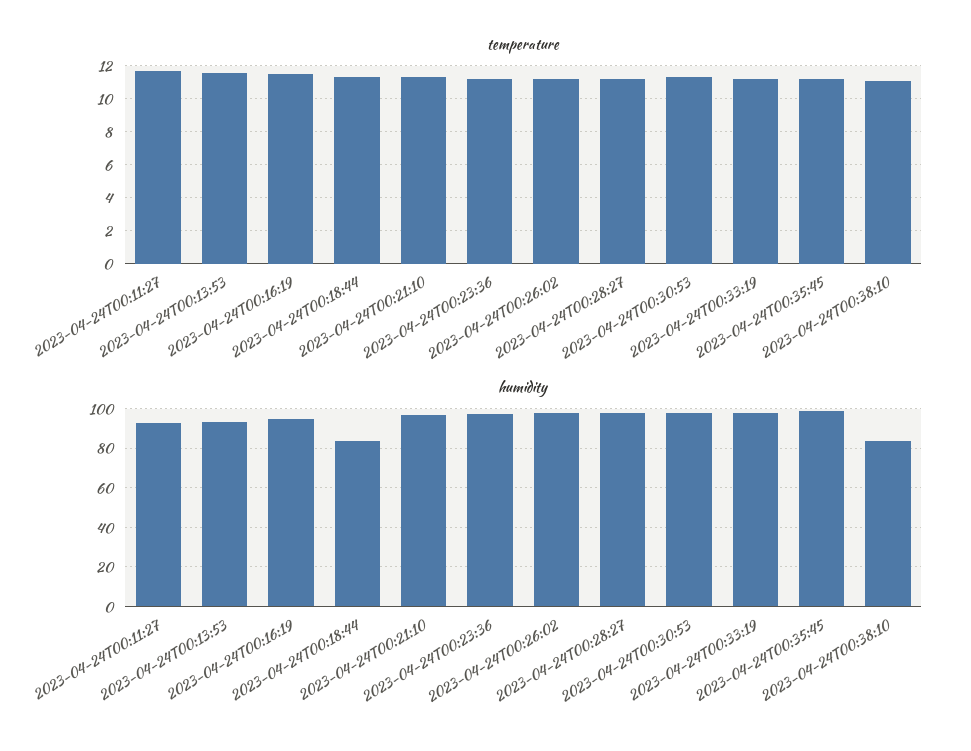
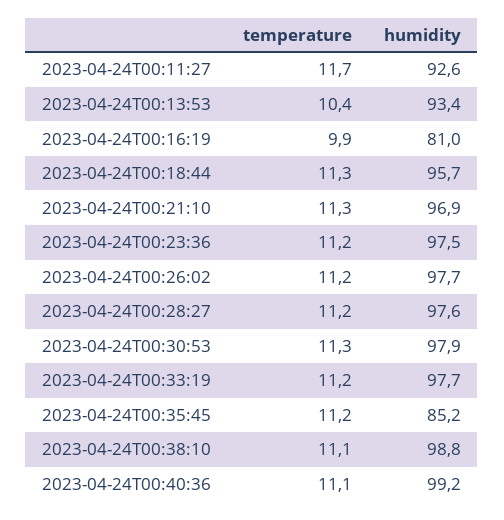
temperature, 2023-04-24T00:13:53: 11.5 -> 10.4
temperature, 2023-04-24T00:16:19: 11.5 -> 9.9
humidity, 2023-04-24T00:16:19: 95 -> 81
humidity, 2023-04-24T00:18:44: 85 -> 95.7
humidity, 2023-04-24T00:35:45: 100 -> 85.2
humidity, 2023-04-24T00:38:10: 85 -> 98.8
temperature, 2023-04-24T00:40:36: none -> 11.1
humidity, 2023-04-24T00:40:36: none -> 99.2

